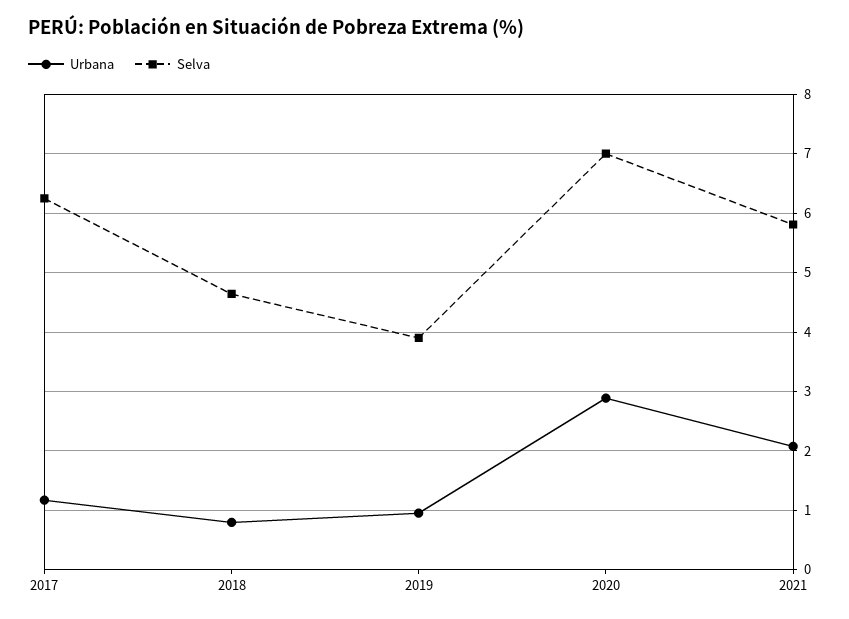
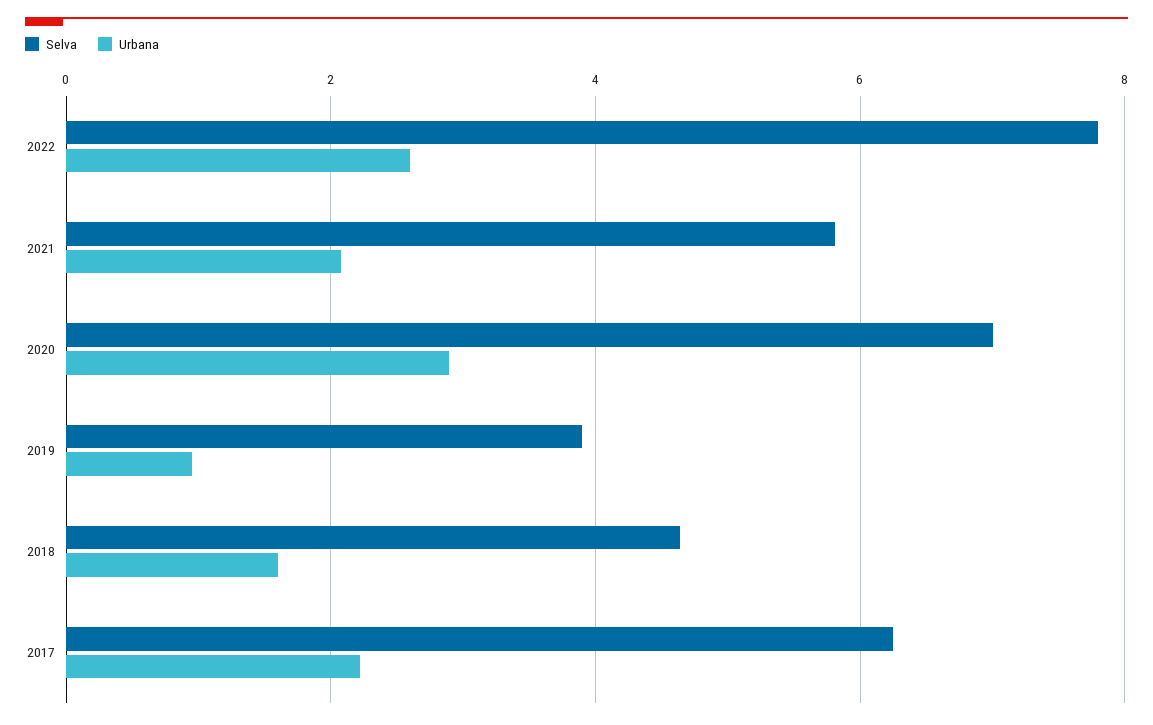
Urbana, 2017: 1.2 -> 2.2
Urbana, 2018: 0.8 -> 1.6
Selva, 2022: none -> 7.8
Urbana, 2022: none -> 2.6

